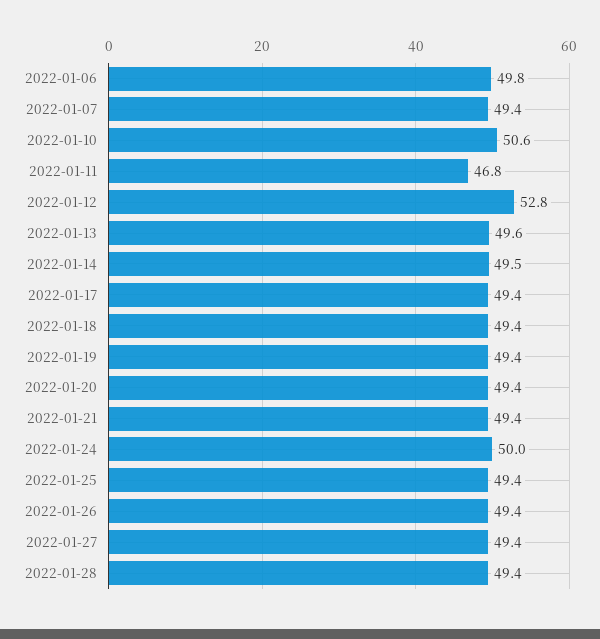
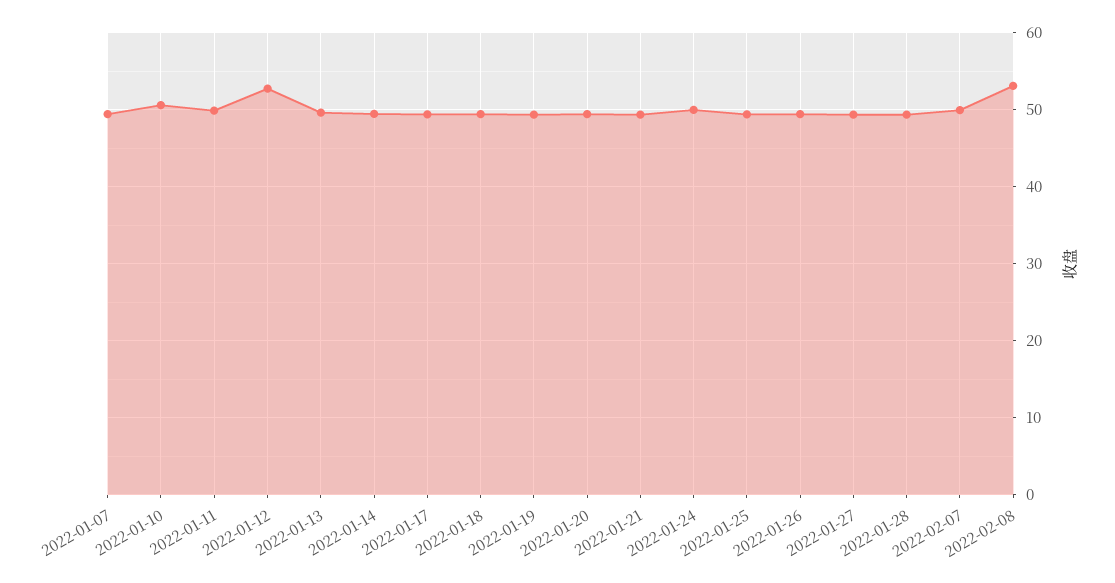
2022-01-06: 49.8 -> none
2022-01-11: 46.8 -> 50
2022-02-07: none -> 50
2022-02-08: none -> 53

